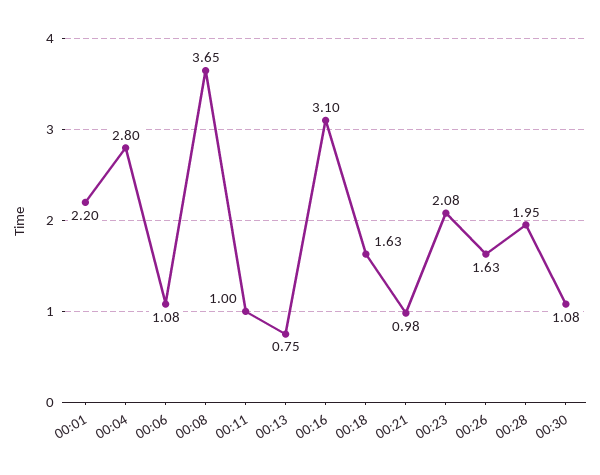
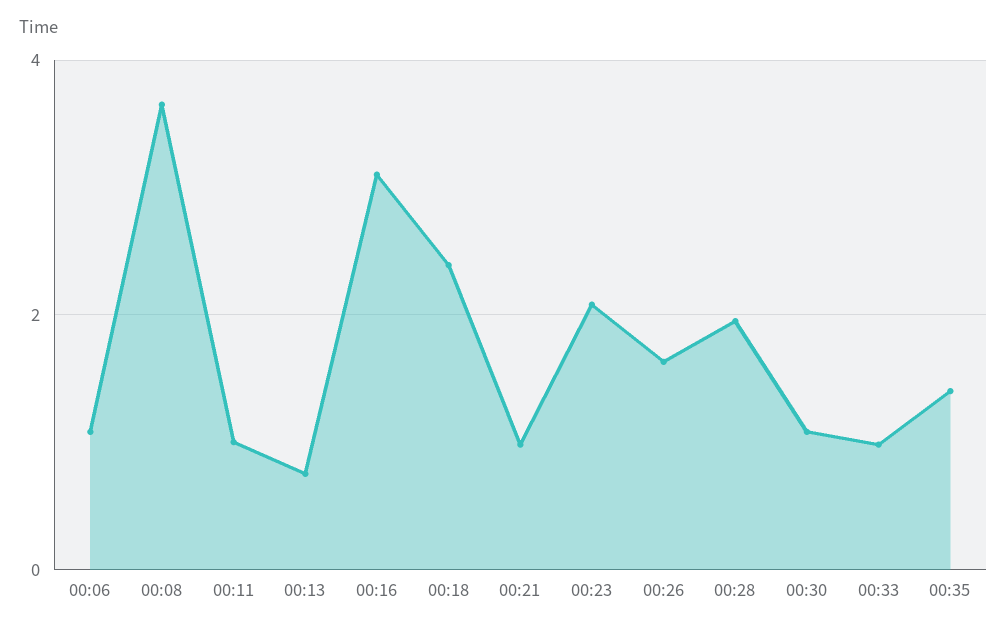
00:01: 2.2 -> none
00:04: 2.8 -> none
00:18: 1.63 -> 2.4
00:33: none -> 1
00:35: none -> 1.4

